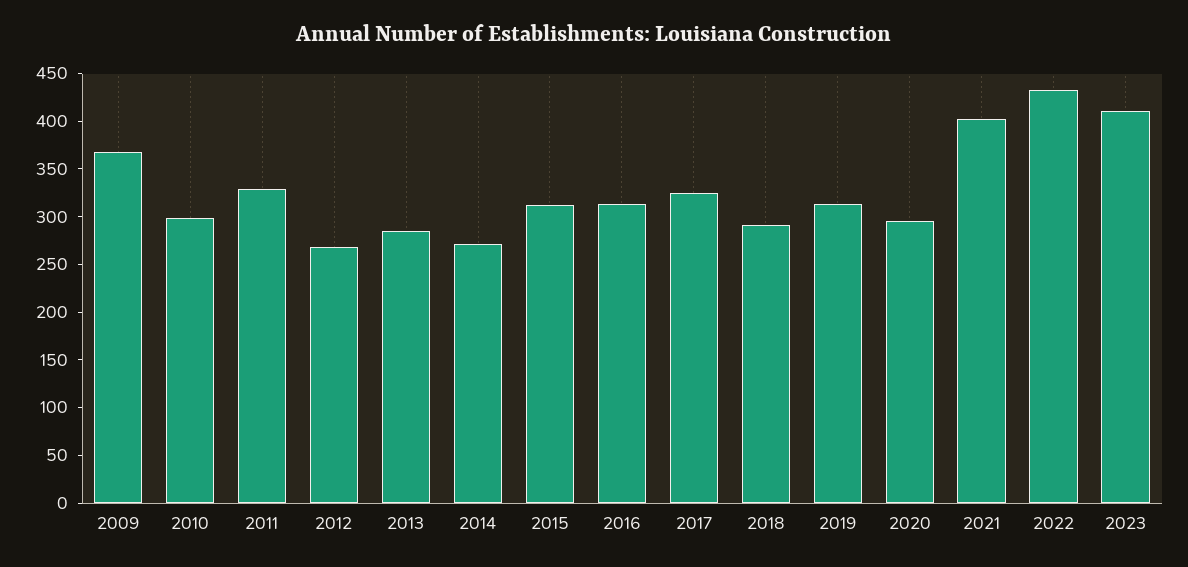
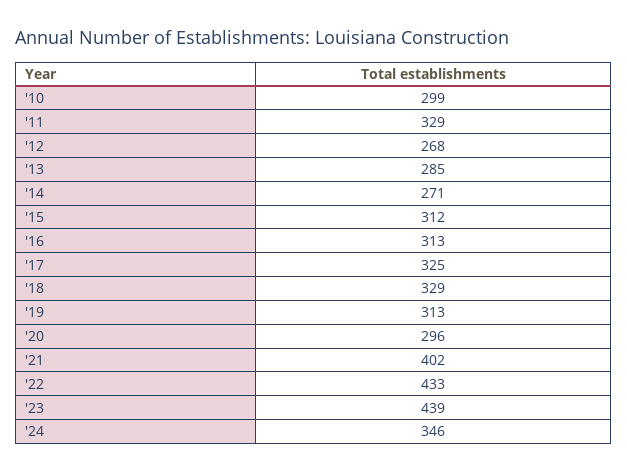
2009: 370 -> none
2018: 290 -> 329
2023: 410 -> 439
'24: none -> 346

